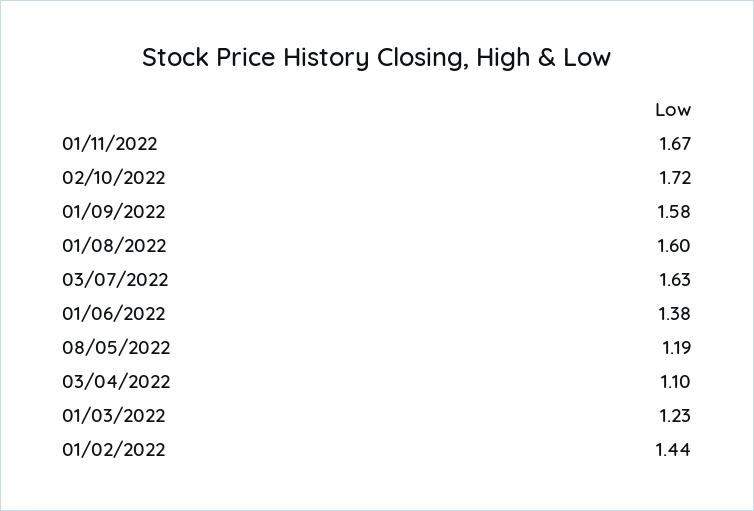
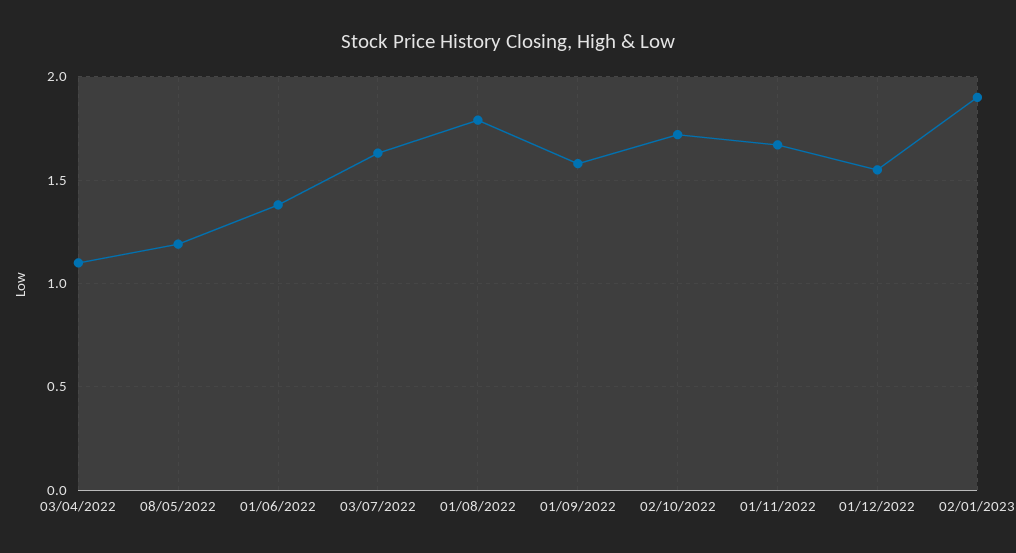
01/08/2022: 1.6 -> 1.8
01/03/2022: 1.23 -> none
01/02/2022: 1.44 -> none
01/12/2022: none -> 1.55
02/01/2023: none -> 1.9

